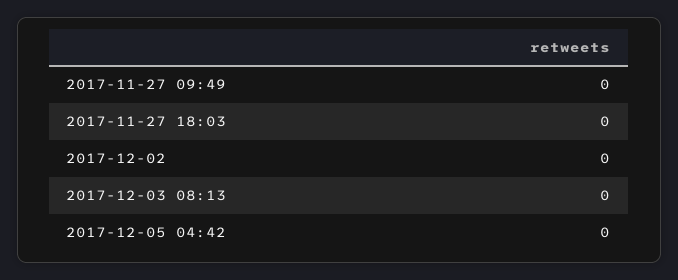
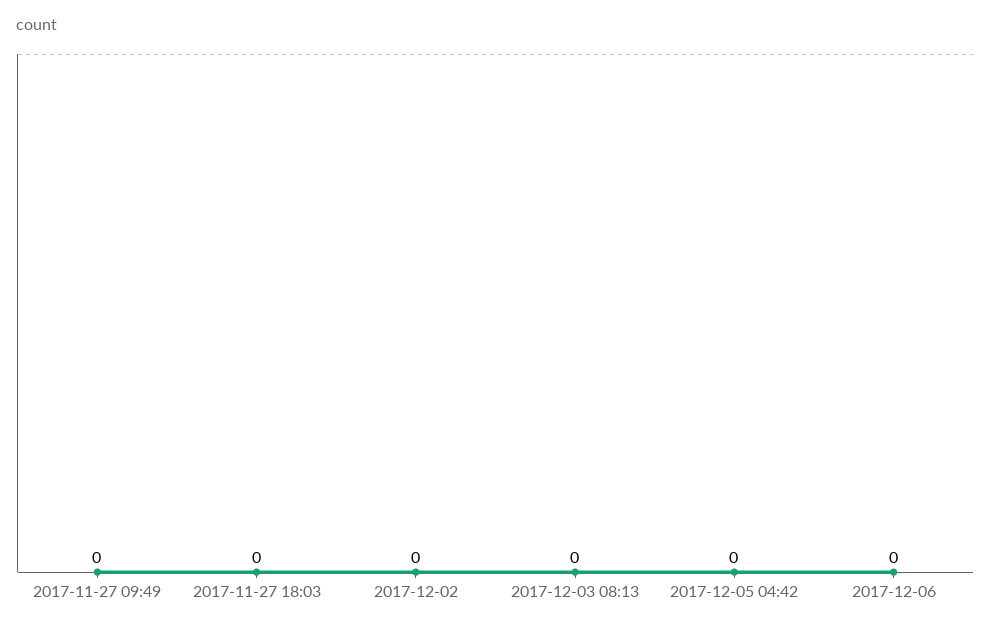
2017-12-06: none -> 0

